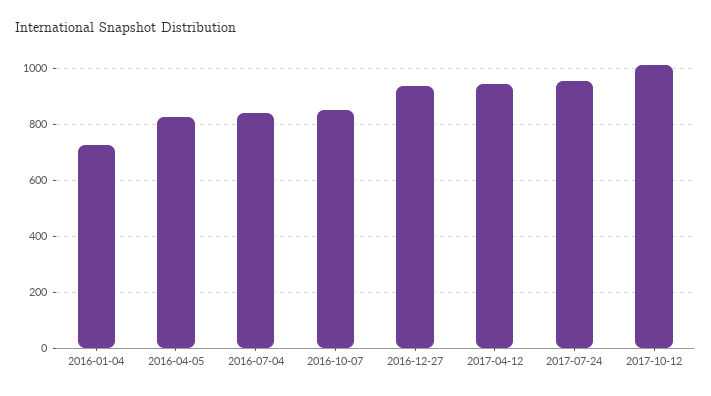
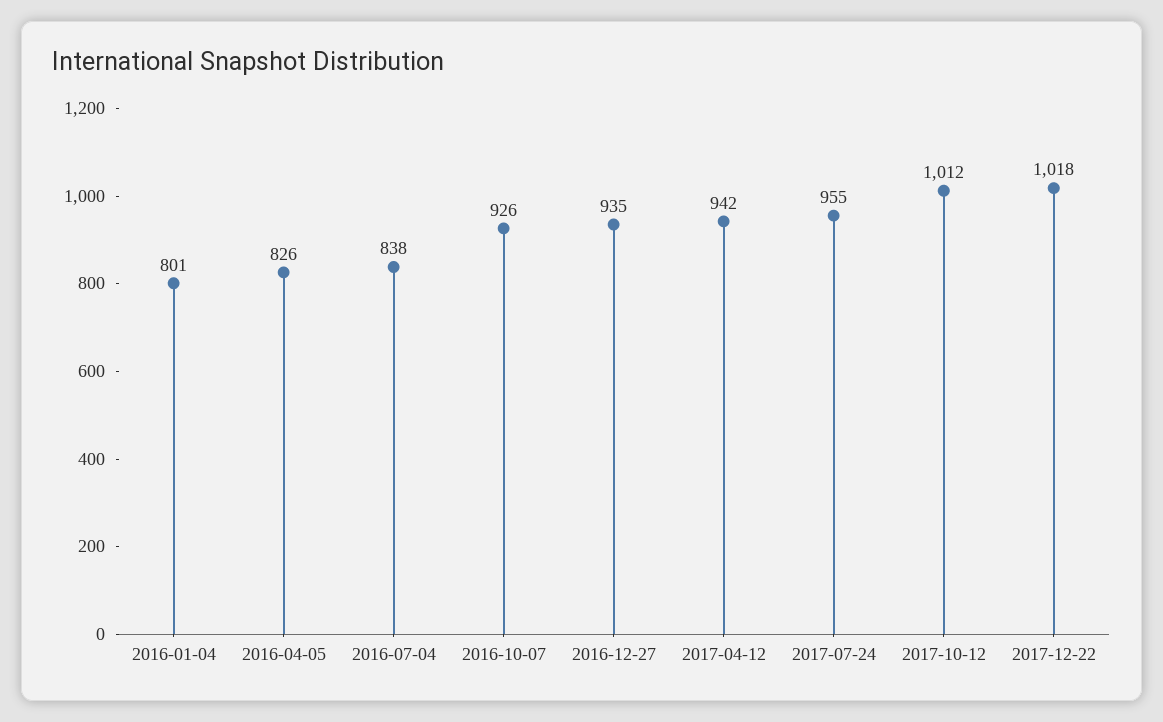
2016-01-04: 725 -> 801
2016-10-07: 850 -> 926
2017-12-22: none -> 1018

